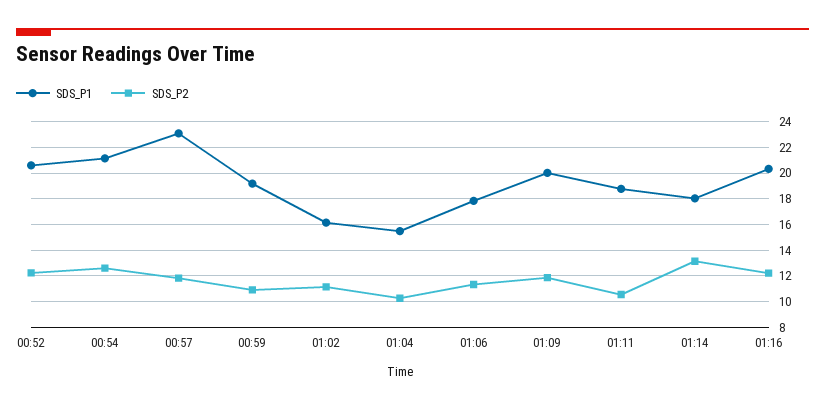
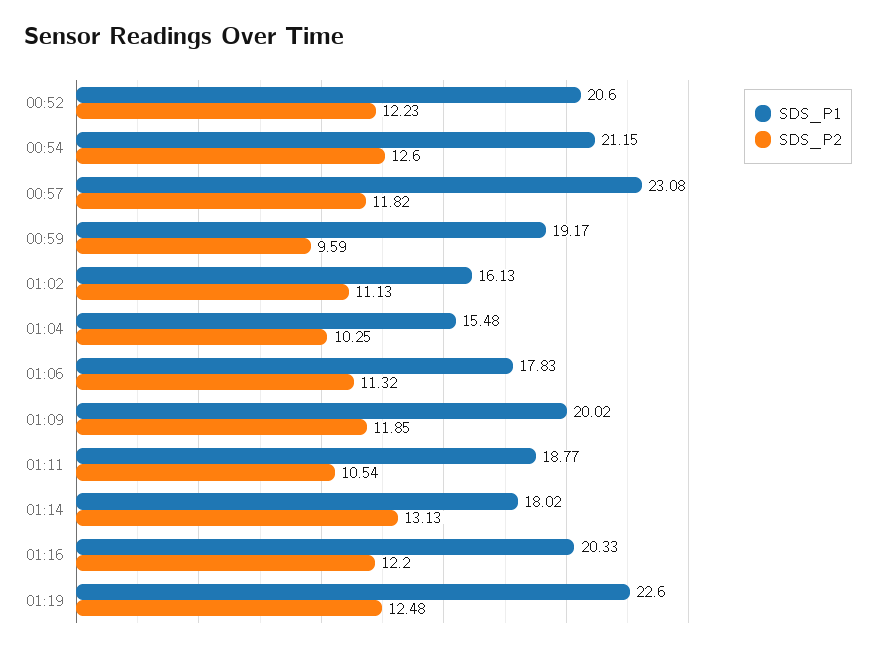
SDS_P2, 00:59: 11 -> 9.59
SDS_P1, 01:19: none -> 22.6
SDS_P2, 01:19: none -> 12.48

